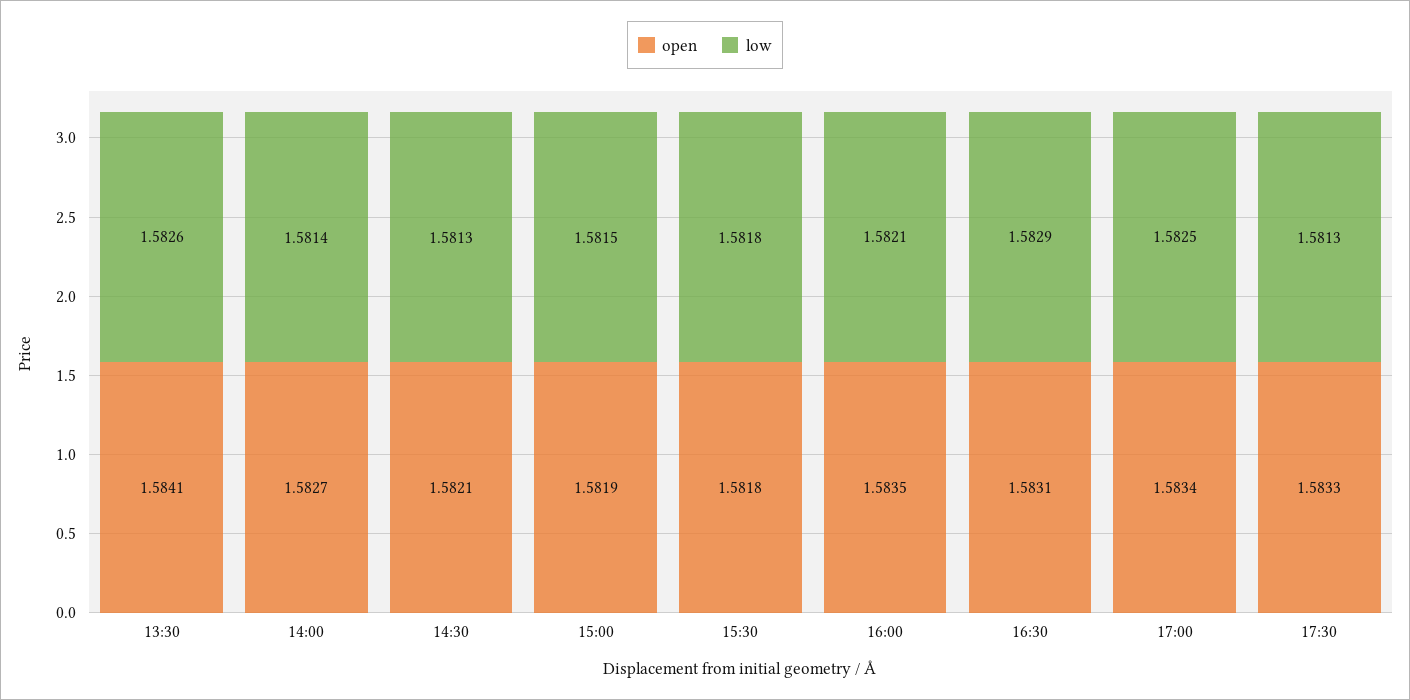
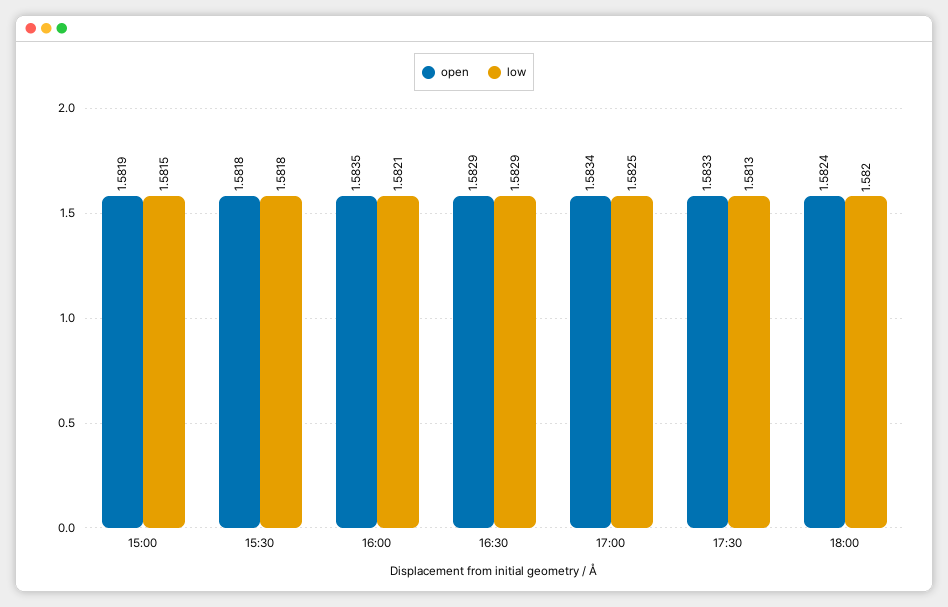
open, 13:30: 1.5841 -> none
low, 13:30: 1.5826 -> none
open, 14:00: 1.5827 -> none
low, 14:00: 1.5814 -> none
open, 14:30: 1.5821 -> none
low, 14:30: 1.5813 -> none
open, 16:30: 1.5831 -> 1.5829
open, 18:00: none -> 1.5824
low, 18:00: none -> 1.582

